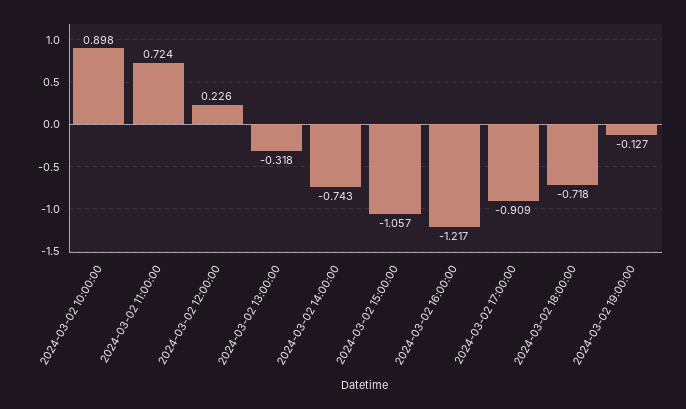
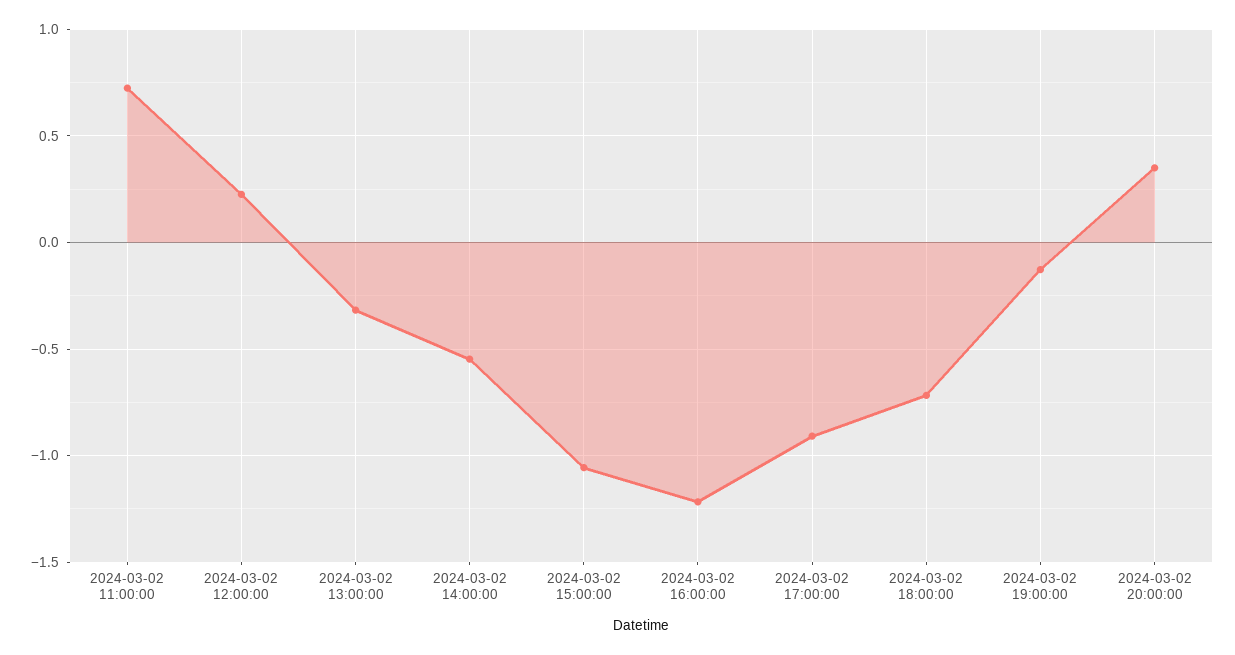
2024-03-02 10:00:00: 0.898 -> none
2024-03-02 14:00:00: -0.743 -> -0.55
2024-03-02 20:00:00: none -> 0.35

